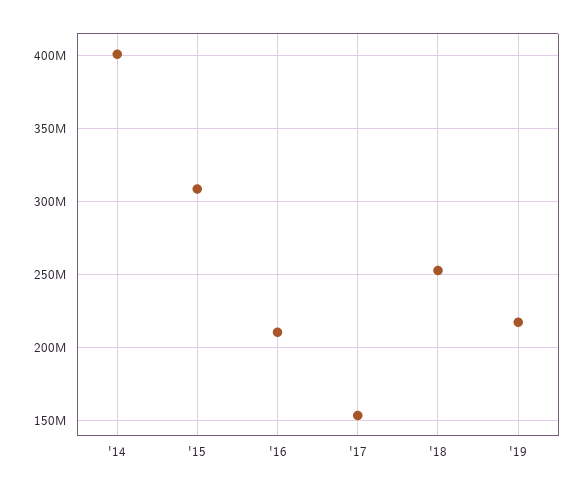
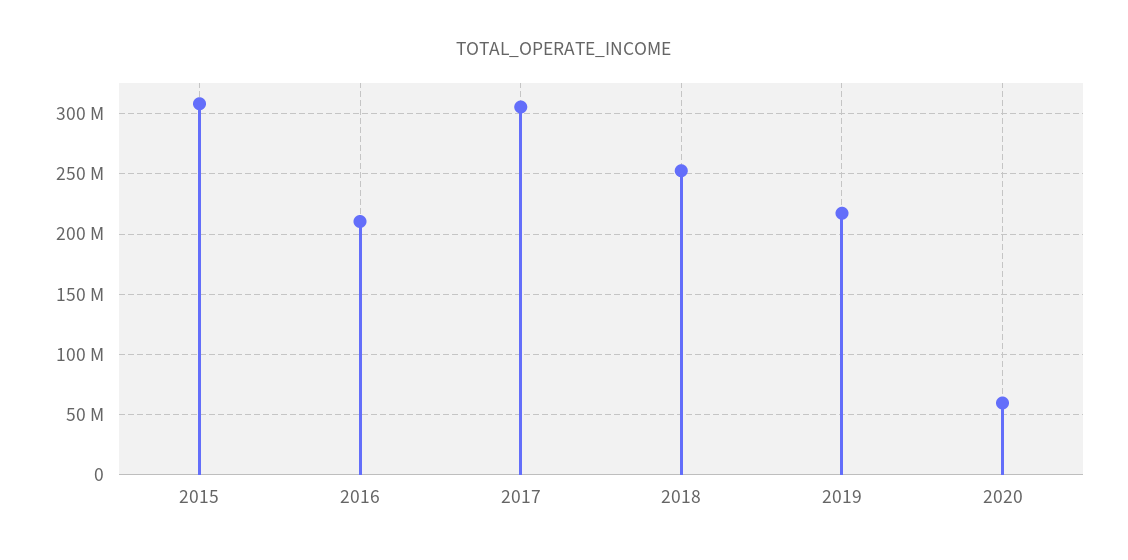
'14: 400000000 -> none
'17: 155000000 -> 305000000
2020: none -> 60000000

